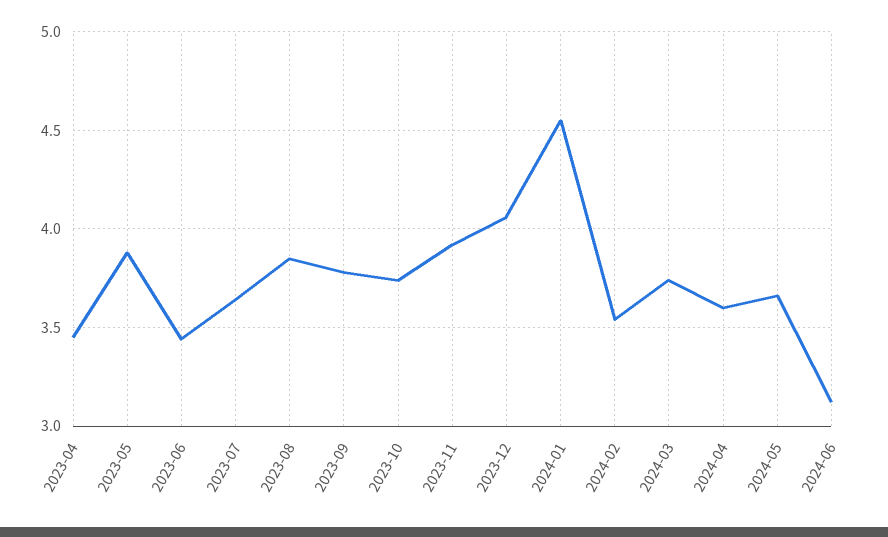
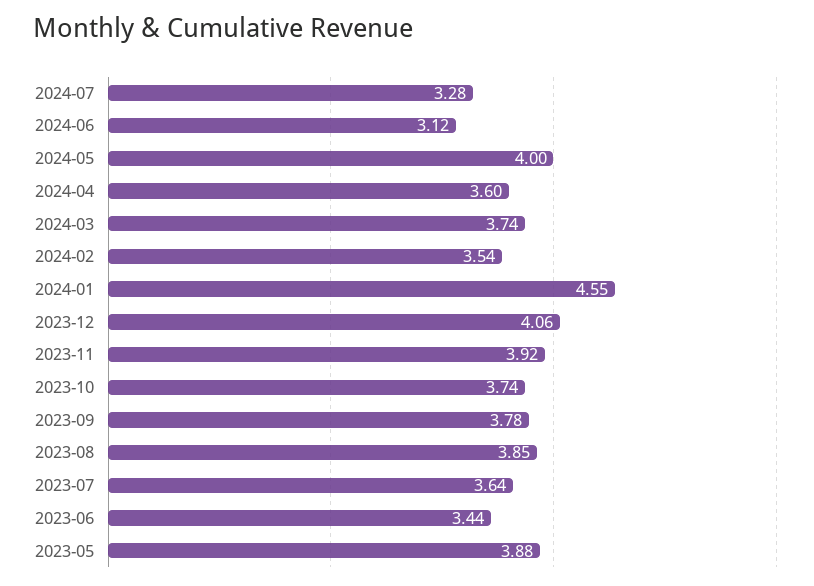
2023-04: 3.45 -> none
2024-05: 3.65 -> 4
2024-07: none -> 3.28

